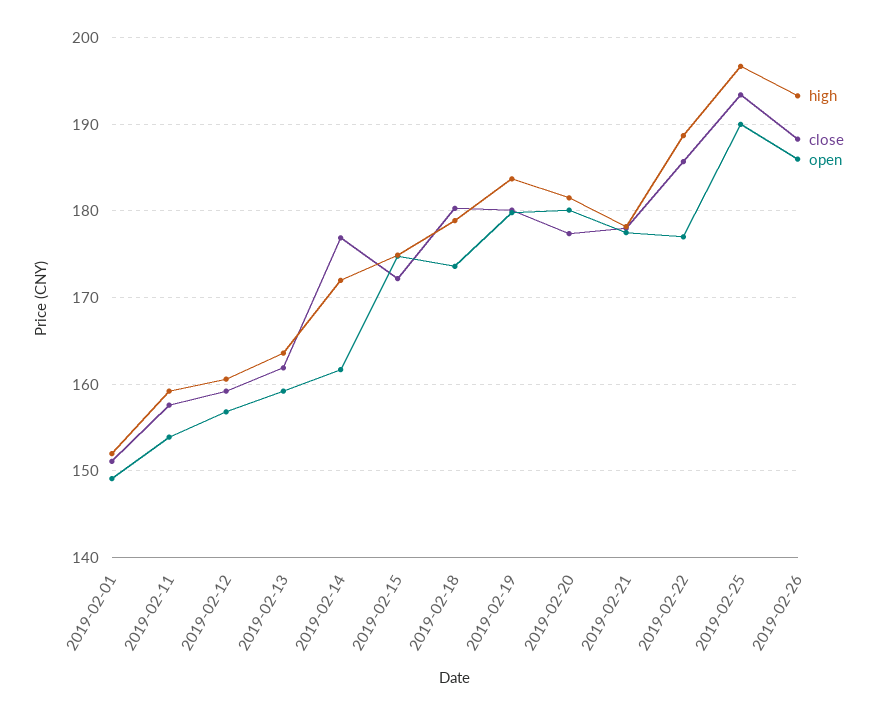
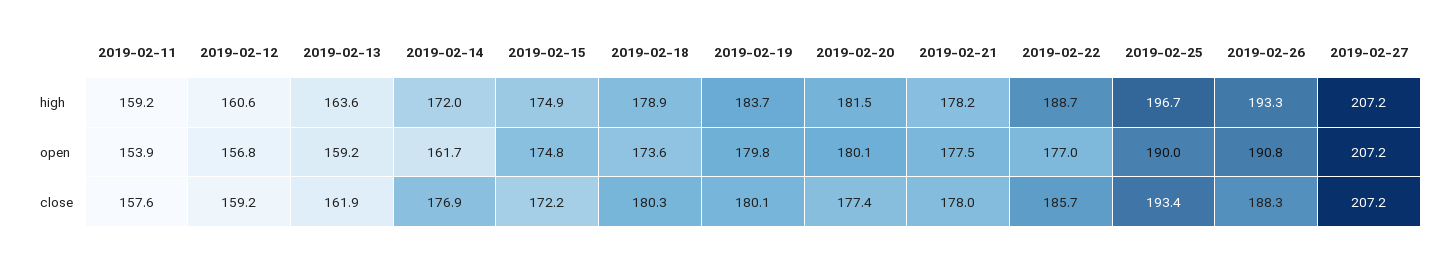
high, 2019-02-01: 152 -> none
close, 2019-02-01: 151 -> none
open, 2019-02-01: 149 -> none
open, 2019-02-26: 186 -> 190.8
high, 2019-02-27: none -> 207.2
open, 2019-02-27: none -> 207.2
close, 2019-02-27: none -> 207.2

